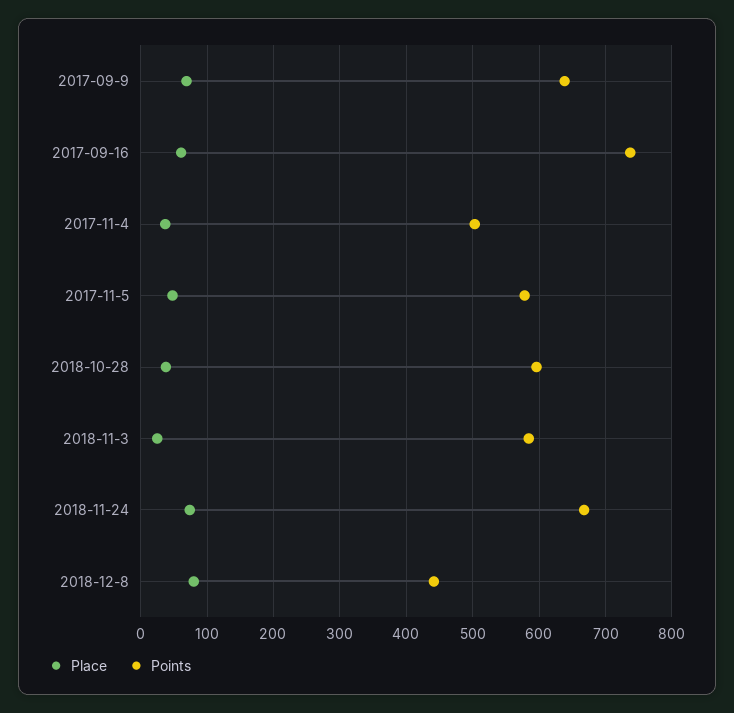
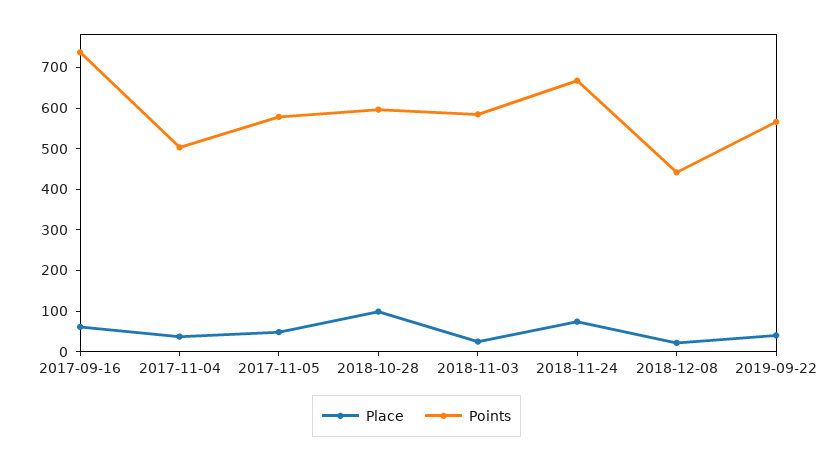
Place, 2017-09-9: 70 -> none
Points, 2017-09-9: 640 -> none
Place, 2018-10-28: 40 -> 100
Place, 2018-12-8: 80 -> 20
Place, 2019-09-22: none -> 40
Points, 2019-09-22: none -> 560

